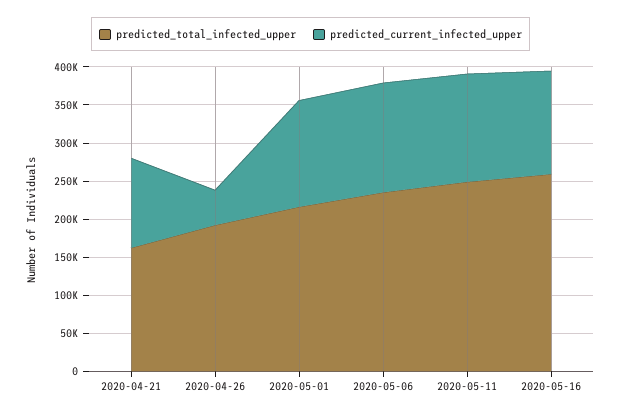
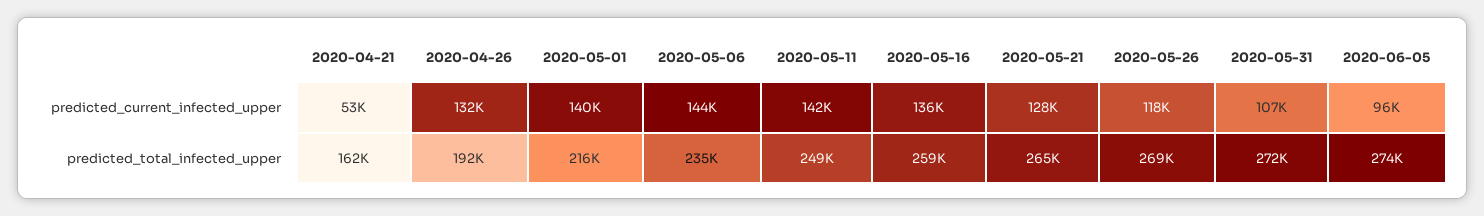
predicted_current_infected_upper, 2020-04-21: 125000 -> 53000
predicted_current_infected_upper, 2020-04-26: 50000 -> 132000
predicted_current_infected_upper, 2020-05-21: none -> 128000
predicted_current_infected_upper, 2020-05-26: none -> 118000
predicted_current_infected_upper, 2020-05-31: none -> 107000
predicted_current_infected_upper, 2020-06-05: none -> 96000
predicted_total_infected_upper, 2020-05-21: none -> 265000
predicted_total_infected_upper, 2020-05-26: none -> 269000
predicted_total_infected_upper, 2020-05-31: none -> 272000
predicted_total_infected_upper, 2020-06-05: none -> 274000

